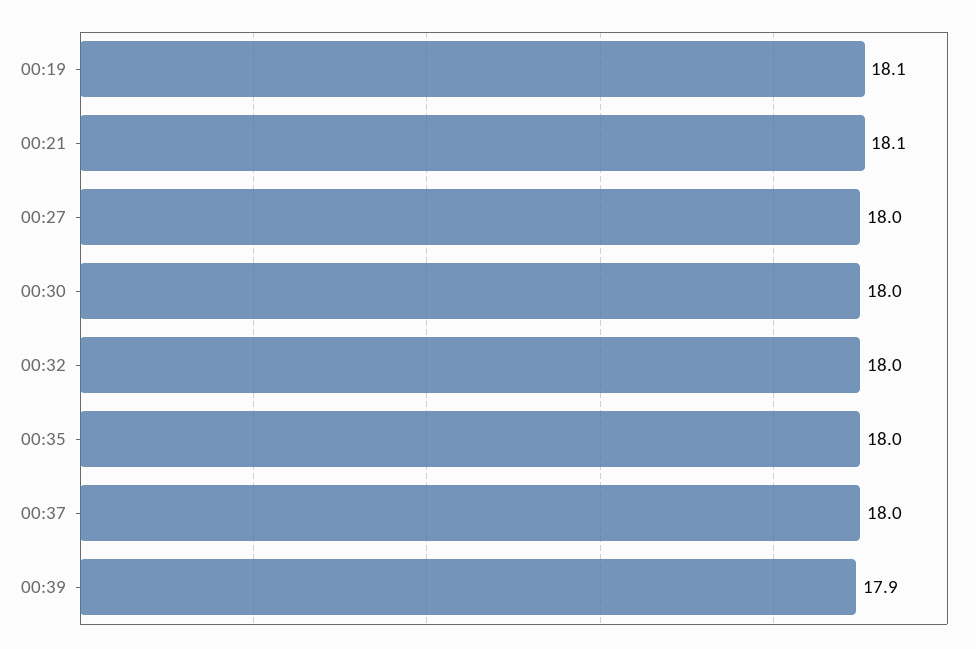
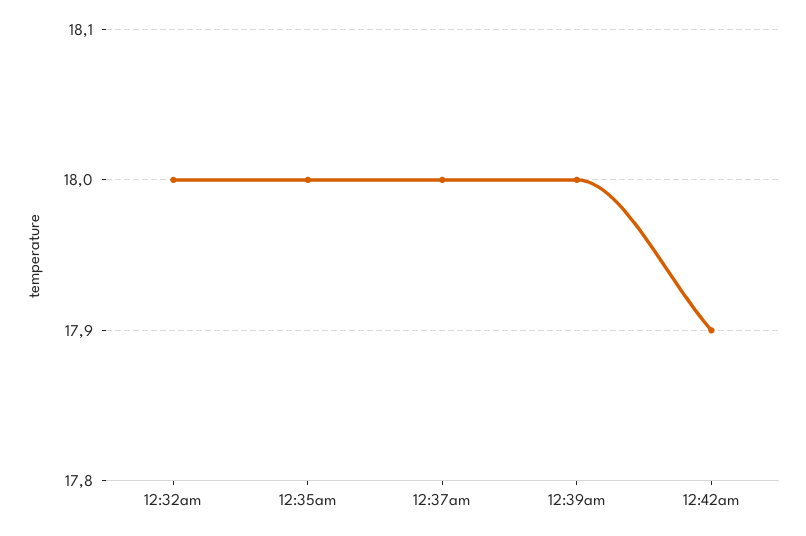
00:19: 18.1 -> none
00:21: 18.1 -> none
00:27: 18 -> none
00:30: 18 -> none
00:39: 17.9 -> 18
12:42am: none -> 17.9

